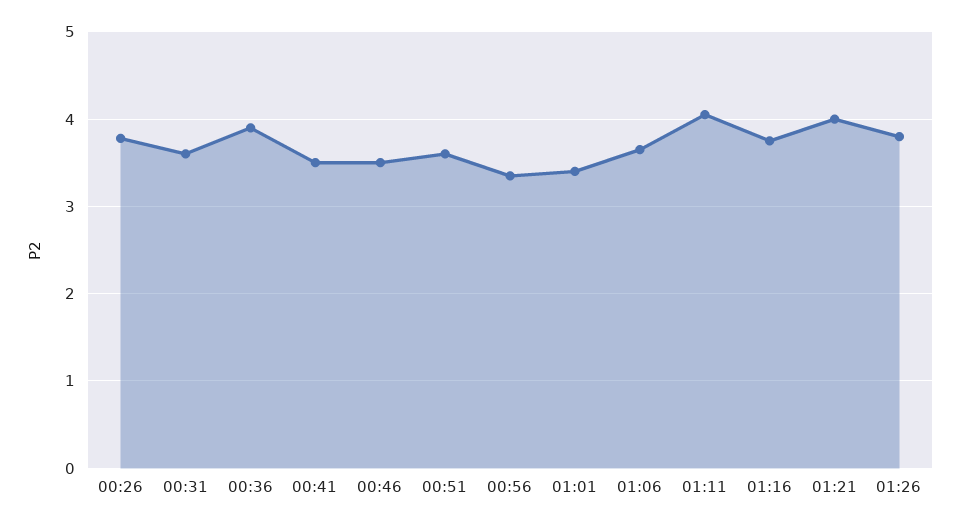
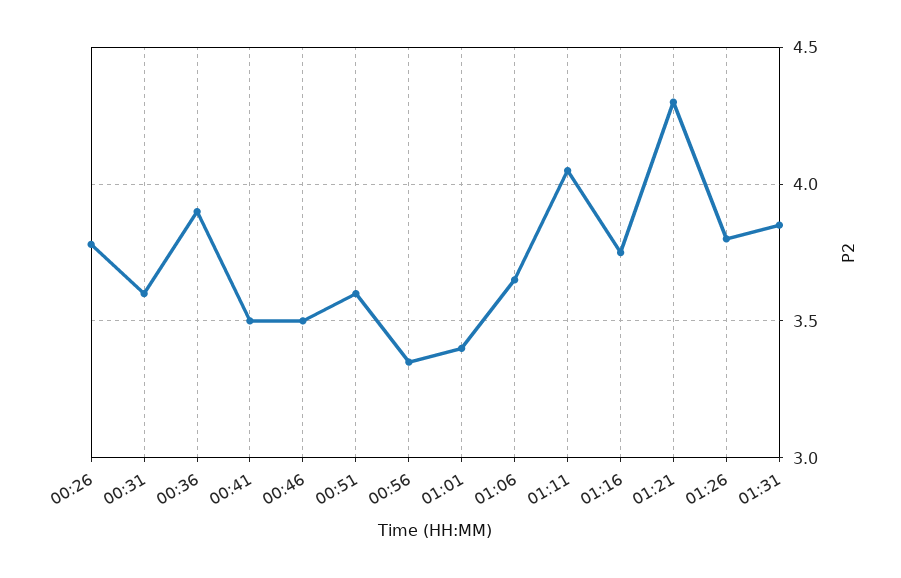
01:21: 4 -> 4.3
01:31: none -> 3.85

